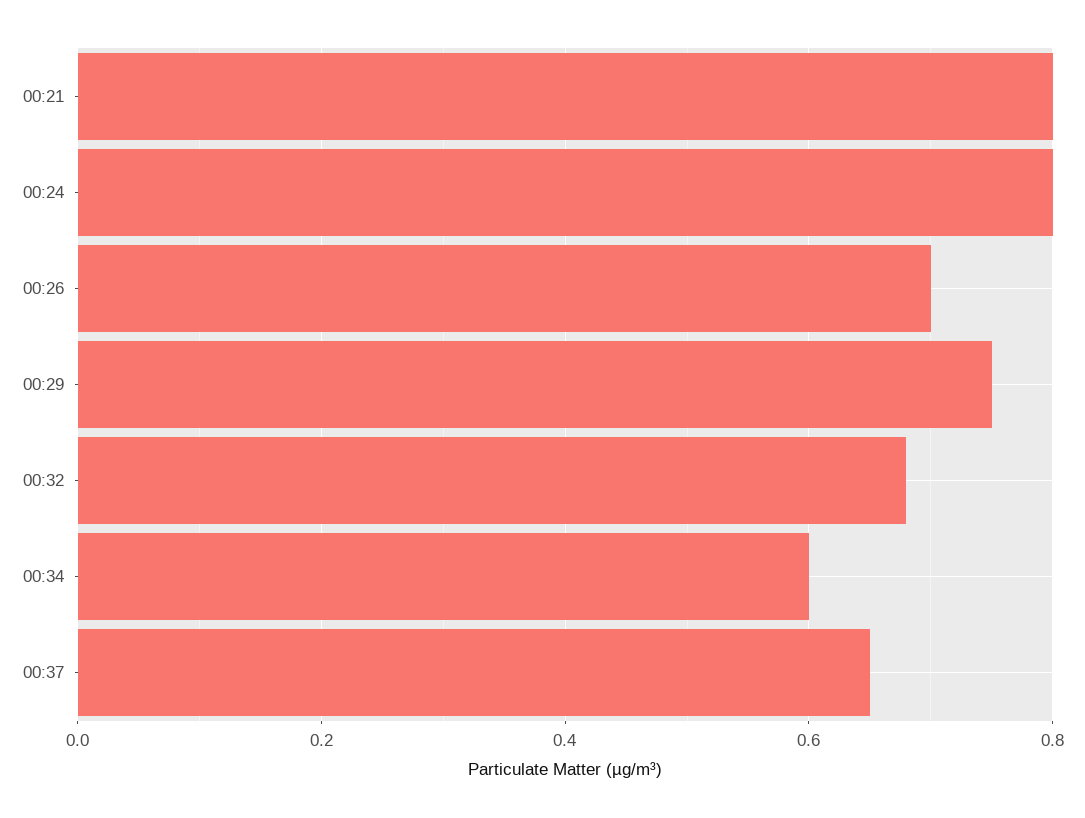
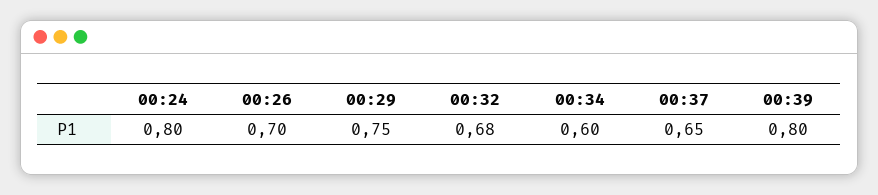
00:21: 0.8 -> none
00:39: none -> 0.8

